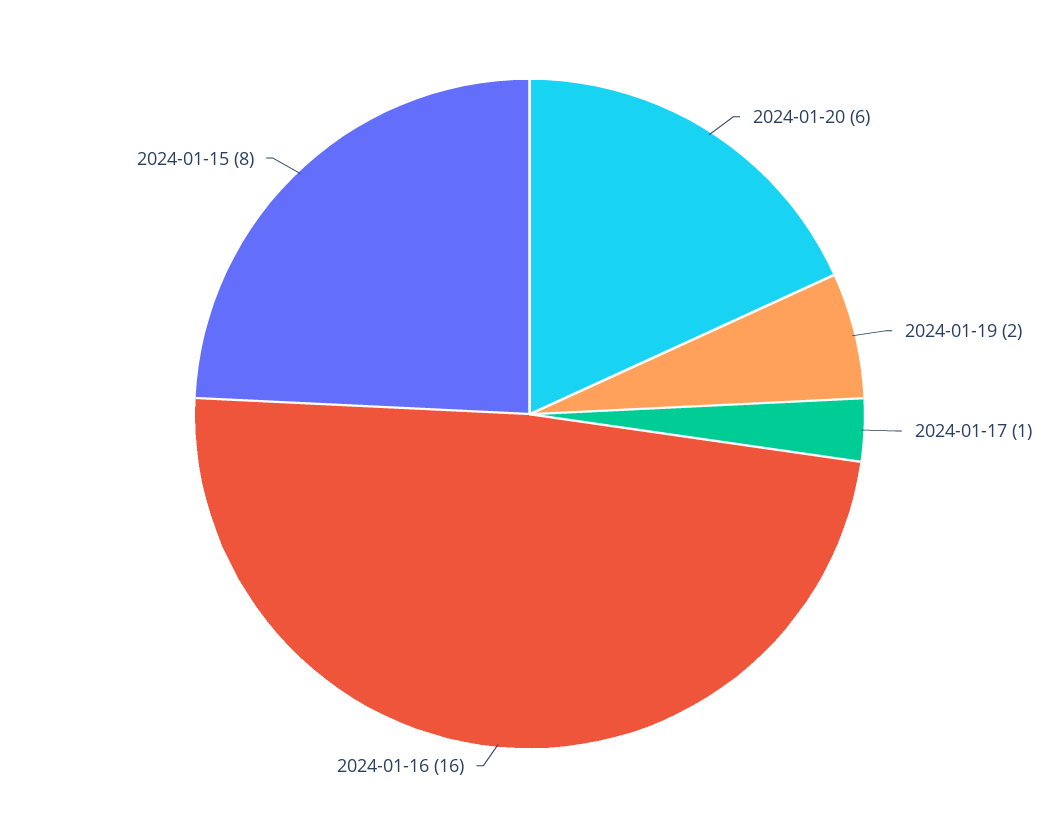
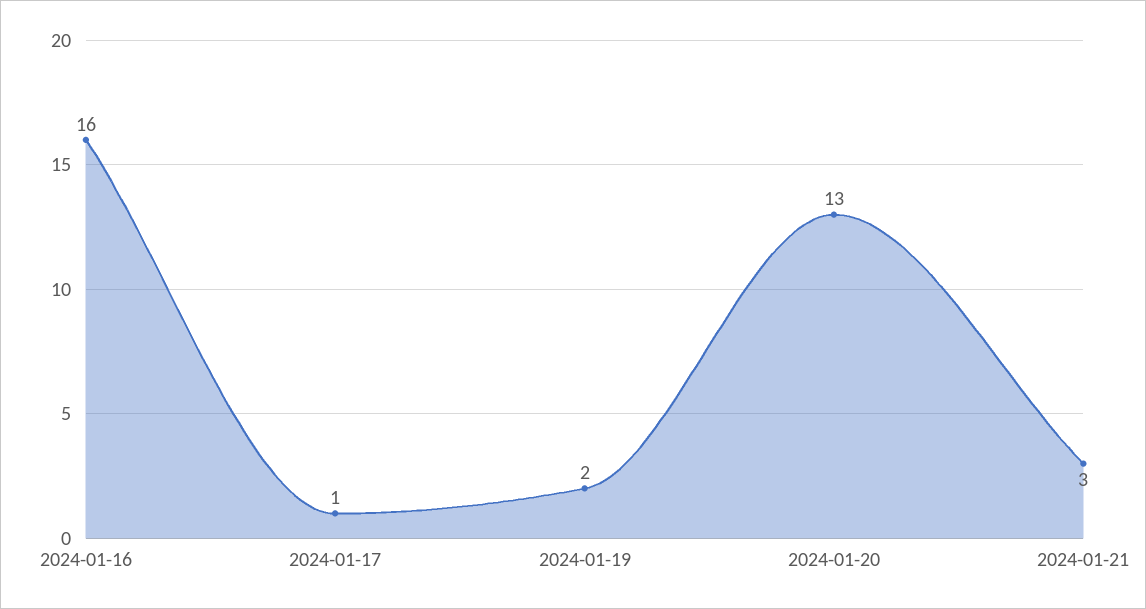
2024-01-20: 6 -> 13
2024-01-15: 8 -> none
2024-01-21: none -> 3

